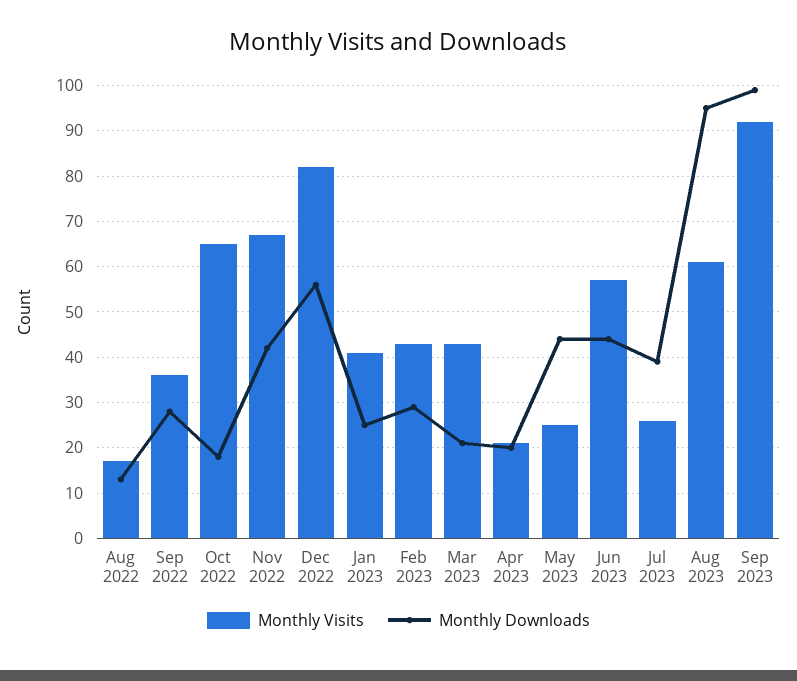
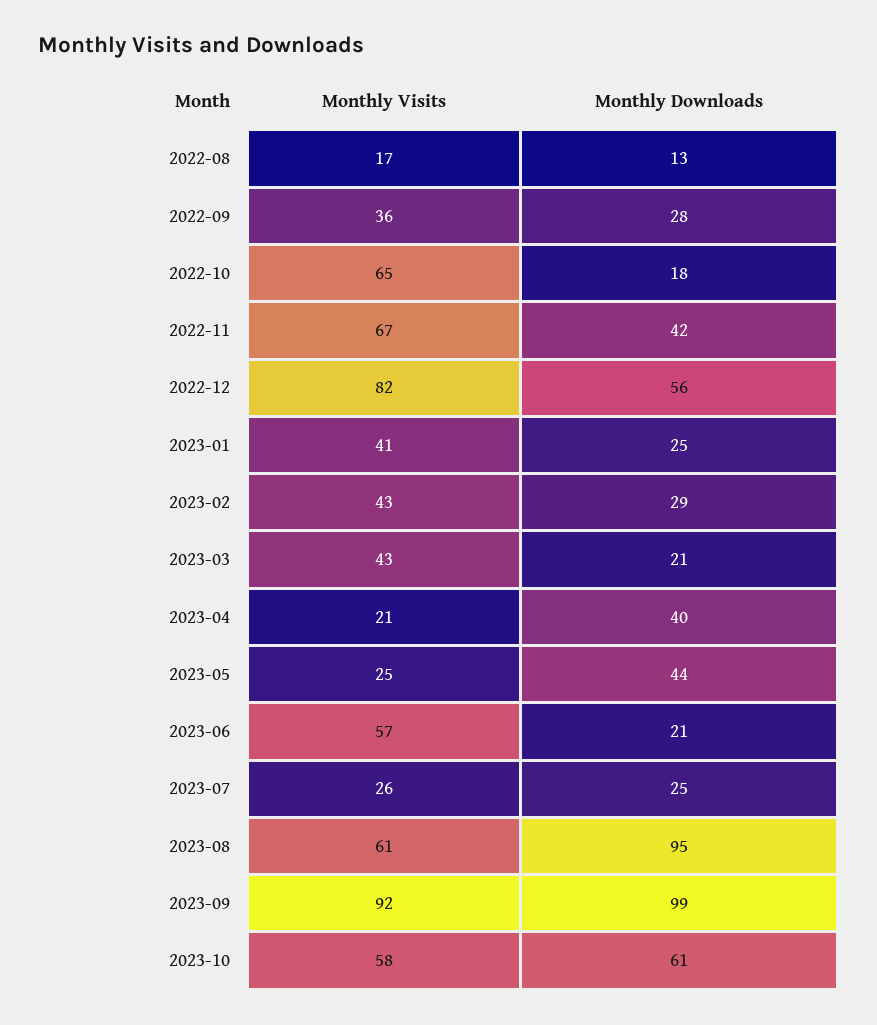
Monthly Downloads, Apr 2023: 20 -> 40
Monthly Downloads, Jun 2023: 45 -> 21
Monthly Downloads, Jul 2023: 40 -> 25
Monthly Visits, 2023-10: none -> 58
Monthly Downloads, 2023-10: none -> 61

